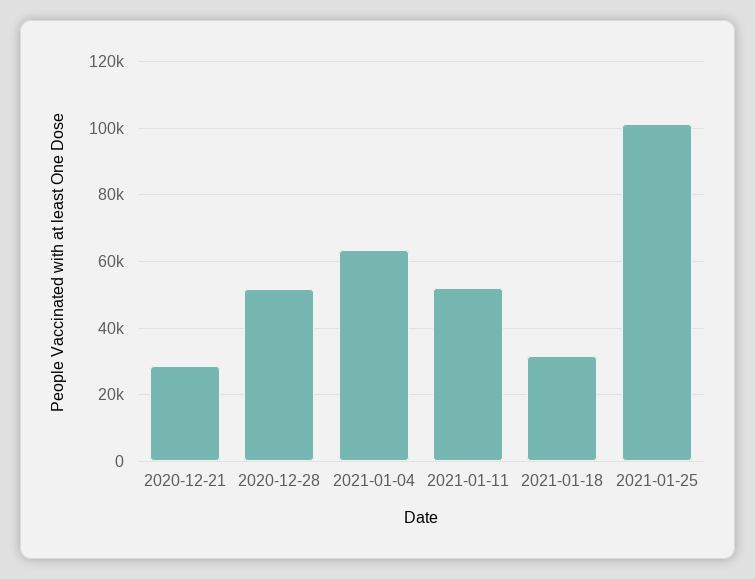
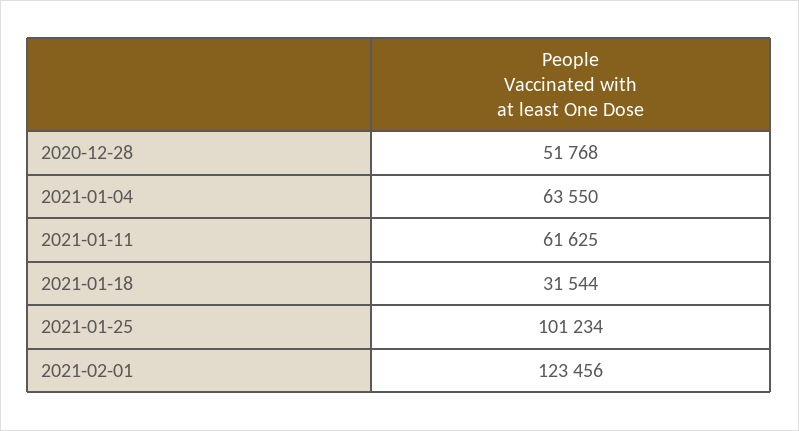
2020-12-21: 28000 -> none
2021-01-11: 52000 -> 61625
2021-02-01: none -> 123456

